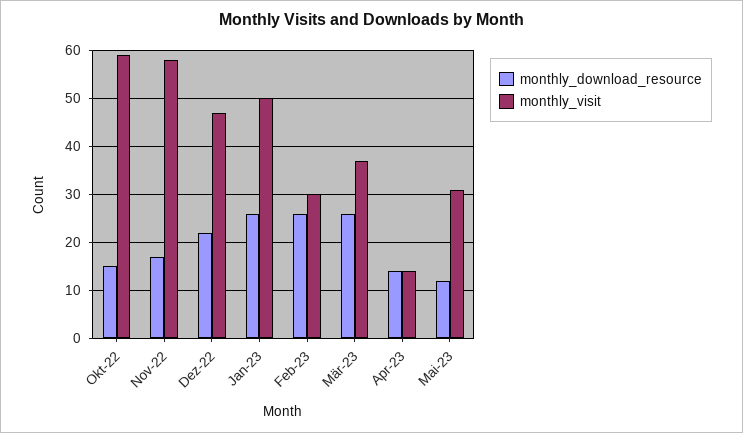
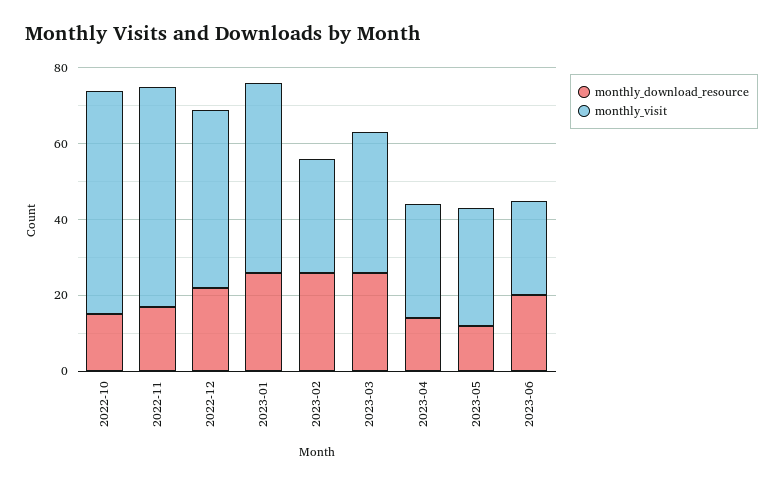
monthly_visit, Apr-23: 15 -> 30
monthly_download_resource, 2023-06: none -> 20
monthly_visit, 2023-06: none -> 25

